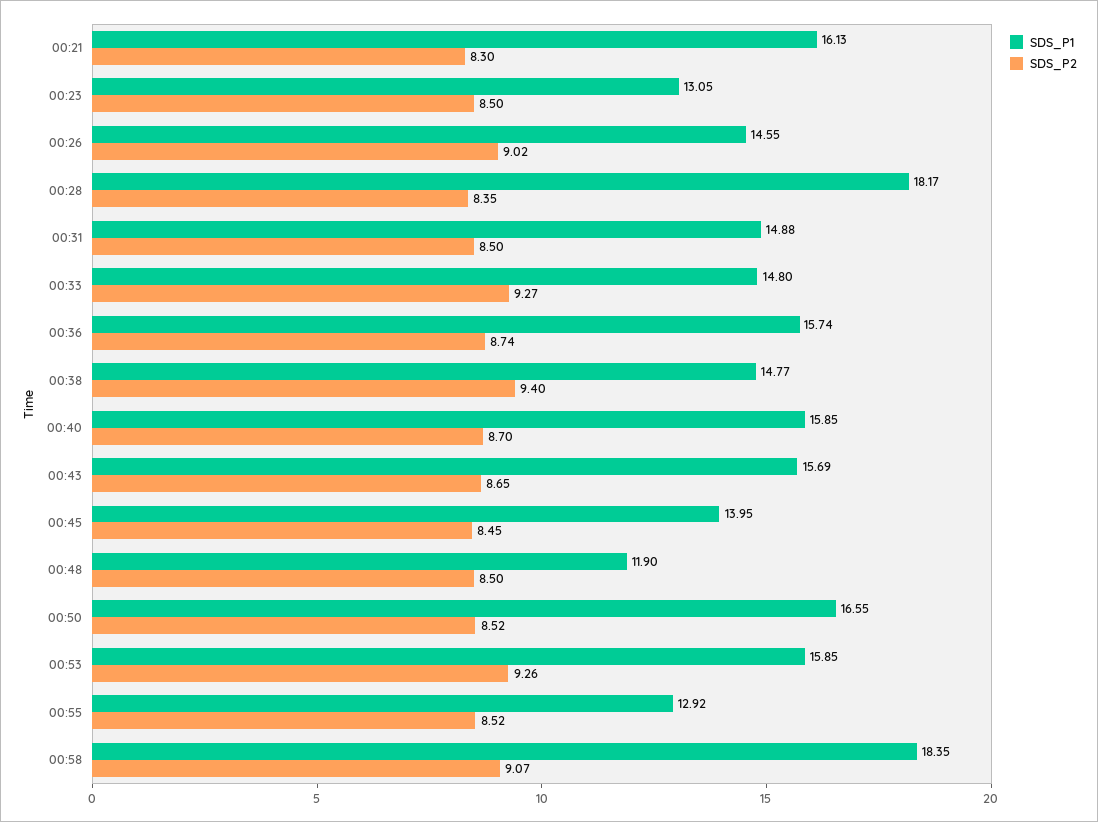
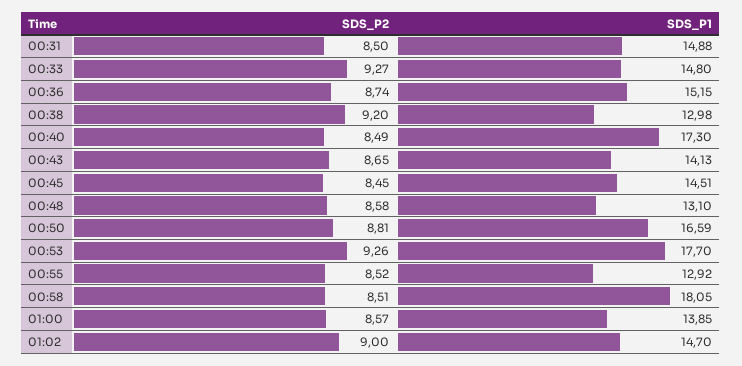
SDS_P1, 00:21: 16.13 -> none
SDS_P2, 00:21: 8.3 -> none
SDS_P1, 00:23: 13.05 -> none
SDS_P2, 00:23: 8.5 -> none
SDS_P1, 00:26: 14.55 -> none
SDS_P2, 00:26: 9.02 -> none
SDS_P1, 00:28: 18.17 -> none
SDS_P2, 00:28: 8.35 -> none
SDS_P1, 00:36: 15.74 -> 15.15
SDS_P1, 00:38: 14.77 -> 12.98
SDS_P2, 00:38: 9.4 -> 9.2
SDS_P1, 00:40: 15.85 -> 17.3
SDS_P2, 00:40: 8.7 -> 8.49
SDS_P1, 00:43: 15.69 -> 14.13
SDS_P1, 00:45: 13.95 -> 14.51
SDS_P1, 00:48: 11.9 -> 13.1
SDS_P2, 00:48: 8.5 -> 8.58
SDS_P1, 00:50: 16.55 -> 16.59
SDS_P2, 00:50: 8.52 -> 8.81
SDS_P1, 00:53: 15.85 -> 17.7
SDS_P1, 00:58: 18.35 -> 18.05
SDS_P2, 00:58: 9.07 -> 8.51
SDS_P2, 01:00: none -> 8.57
SDS_P1, 01:00: none -> 13.85
SDS_P2, 01:02: none -> 9
SDS_P1, 01:02: none -> 14.7

